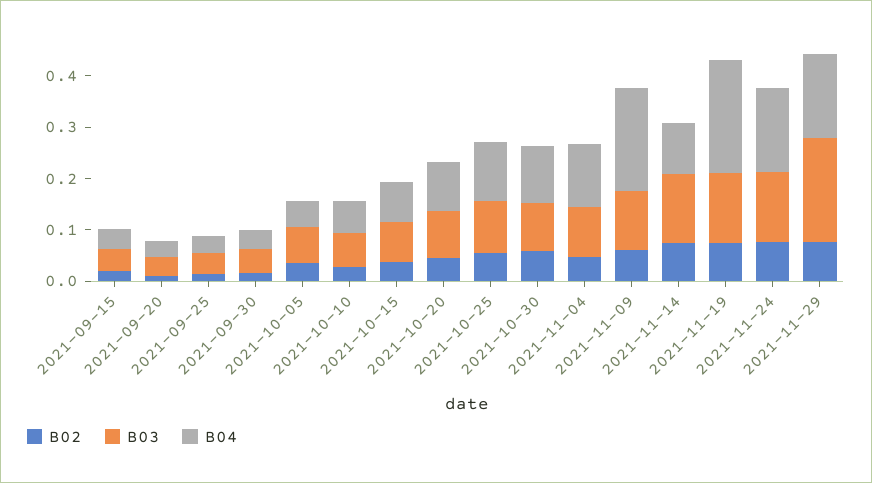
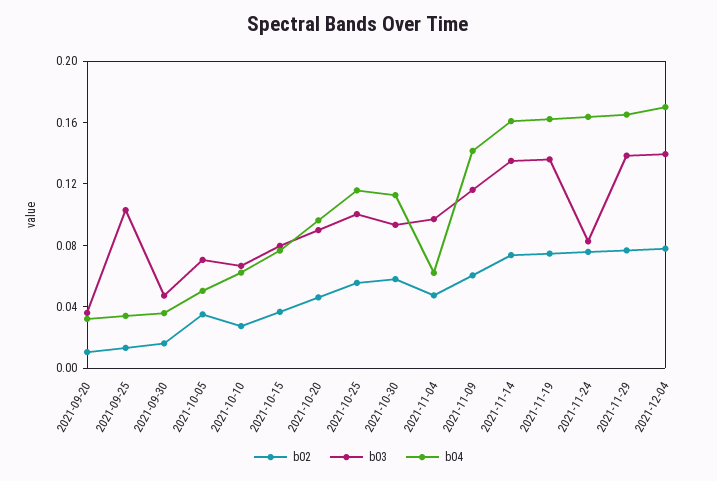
B02, 2021-09-15: 0.02 -> none
B03, 2021-09-15: 0.04 -> none
B04, 2021-09-15: 0.04 -> none
B03, 2021-09-25: 0.04 -> 0.1
B04, 2021-11-04: 0.12 -> 0.06
B04, 2021-11-09: 0.2 -> 0.14
B04, 2021-11-14: 0.1 -> 0.16
B04, 2021-11-19: 0.22 -> 0.16
B03, 2021-11-24: 0.14 -> 0.08
B03, 2021-11-29: 0.2 -> 0.14
B02, 2021-12-04: none -> 0.08
B03, 2021-12-04: none -> 0.14
B04, 2021-12-04: none -> 0.17

